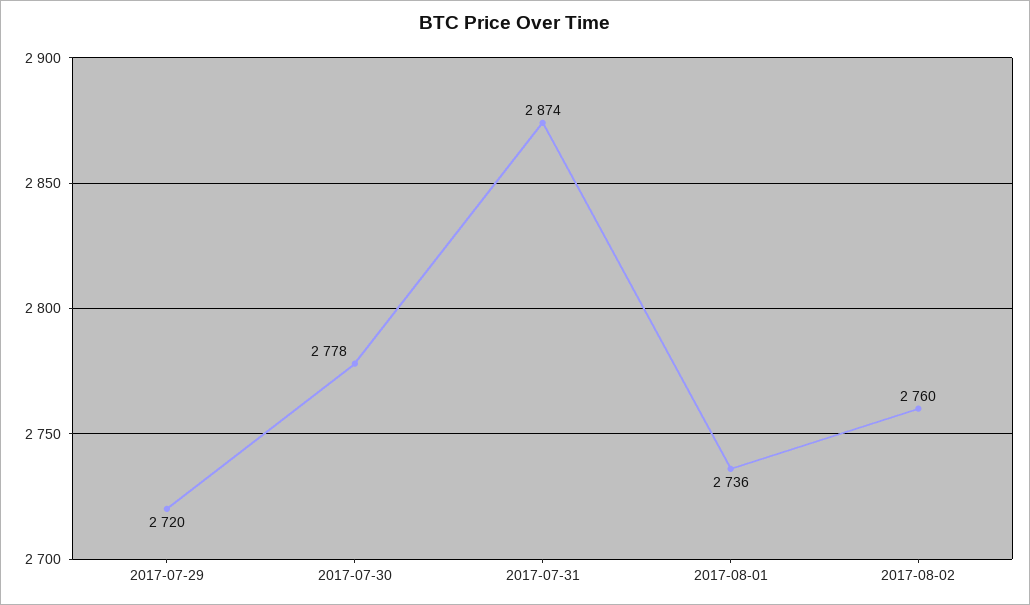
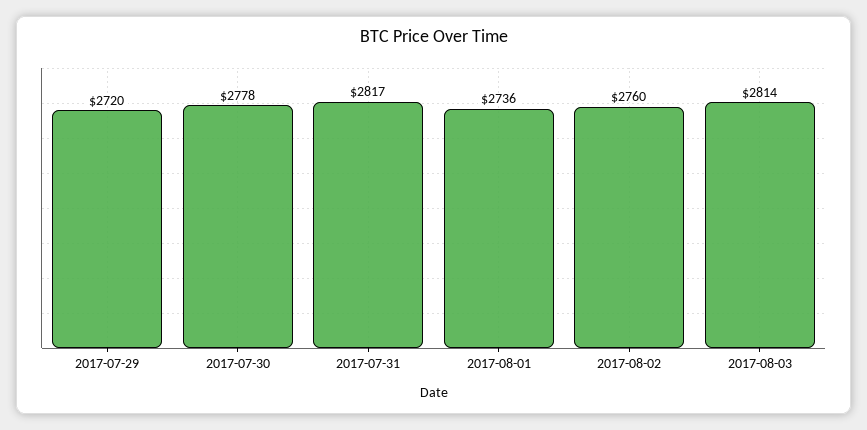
2017-07-31: 2874 -> 2817
2017-08-03: none -> 2814

